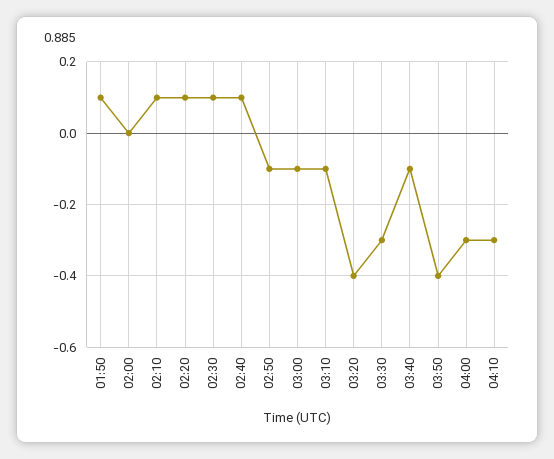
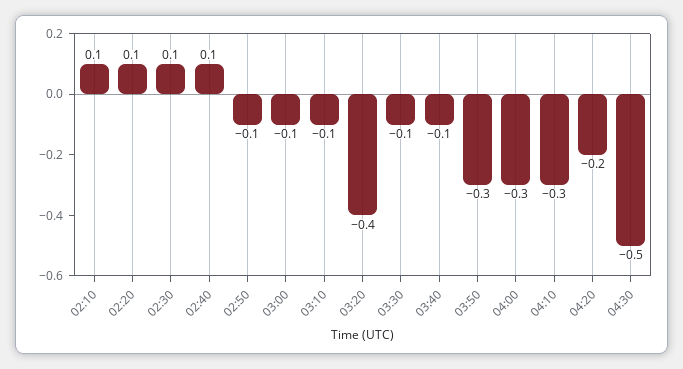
01:50: 0.1 -> none
02:00: 0 -> none
03:30: -0.3 -> -0.1
03:50: -0.4 -> -0.3
04:20: none -> -0.2
04:30: none -> -0.5

